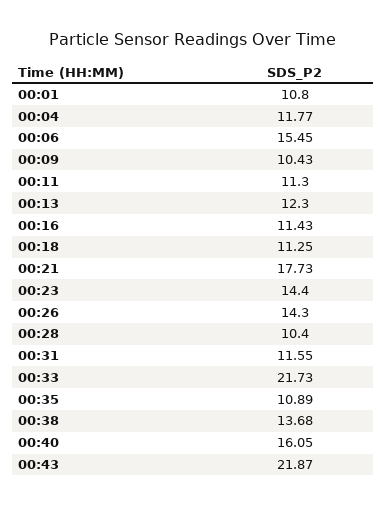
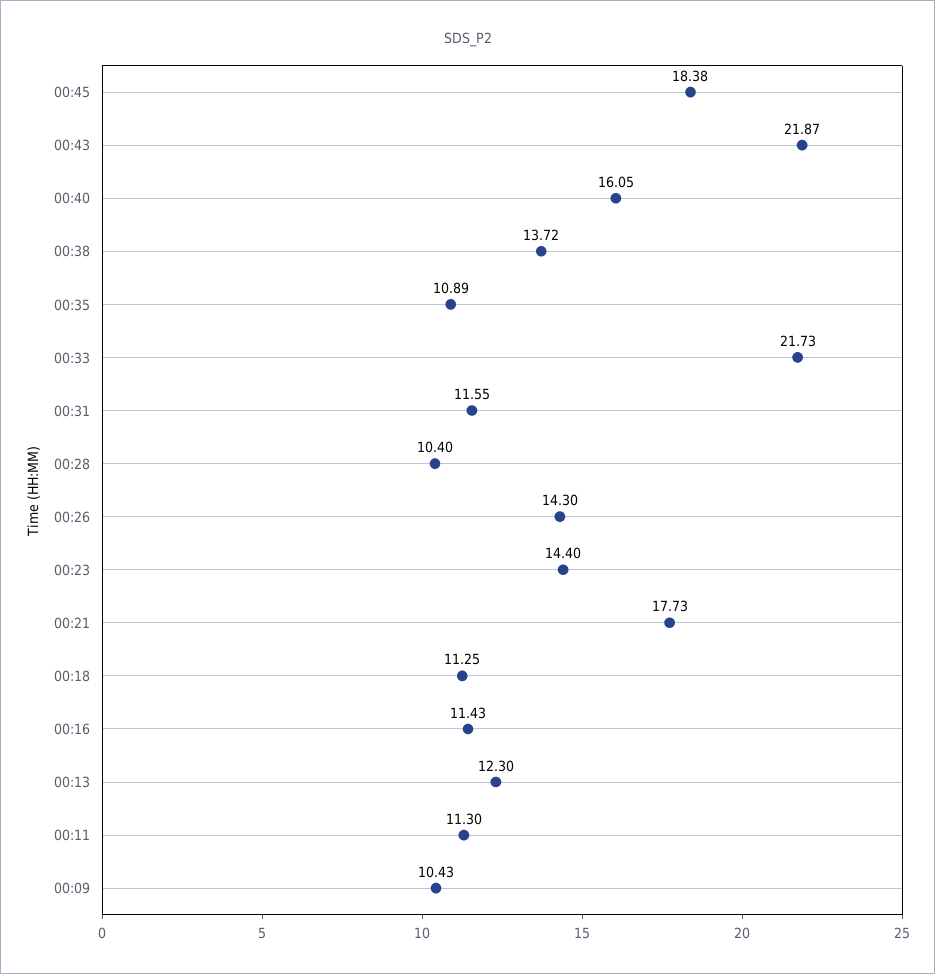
00:01: 10.8 -> none
00:04: 11.77 -> none
00:06: 15.45 -> none
00:38: 13.68 -> 13.72
00:45: none -> 18.38

